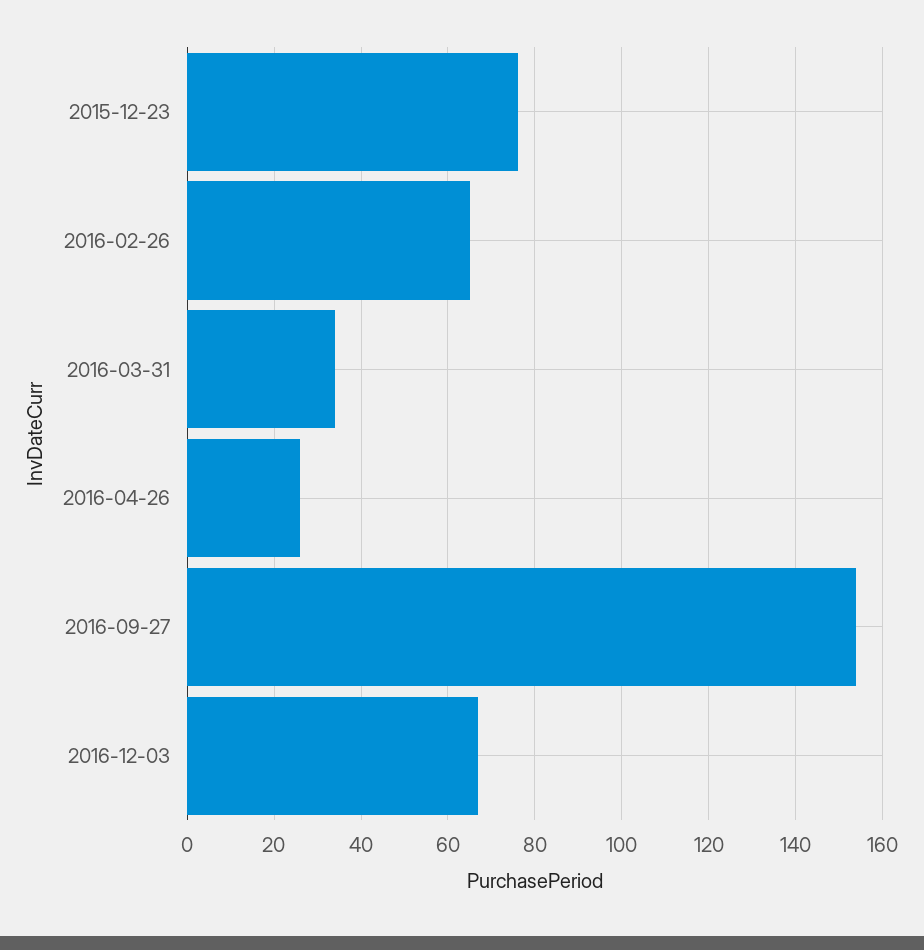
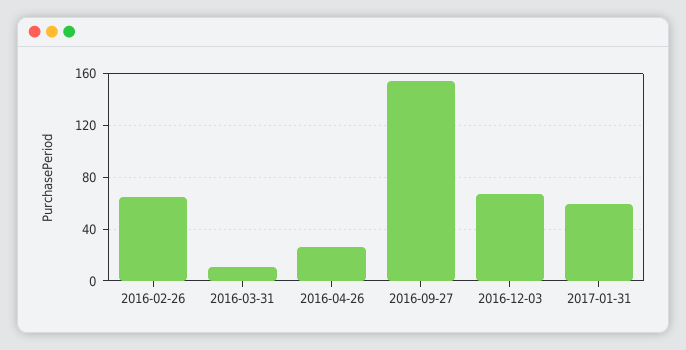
2015-12-23: 75 -> none
2016-03-31: 35 -> 10
2017-01-31: none -> 60

